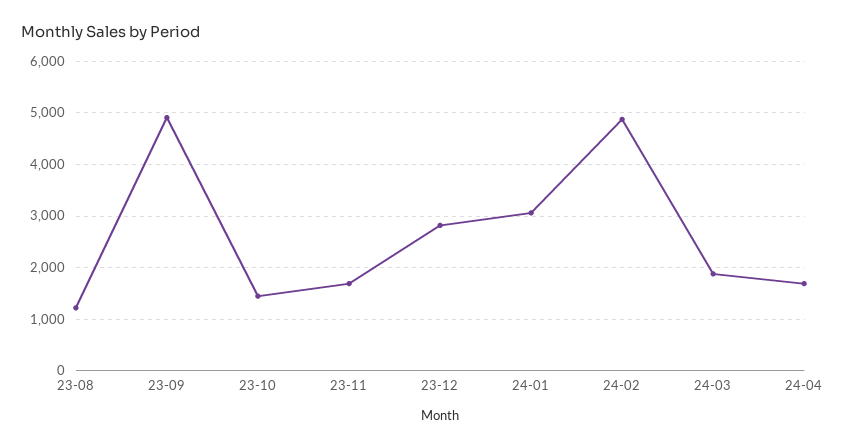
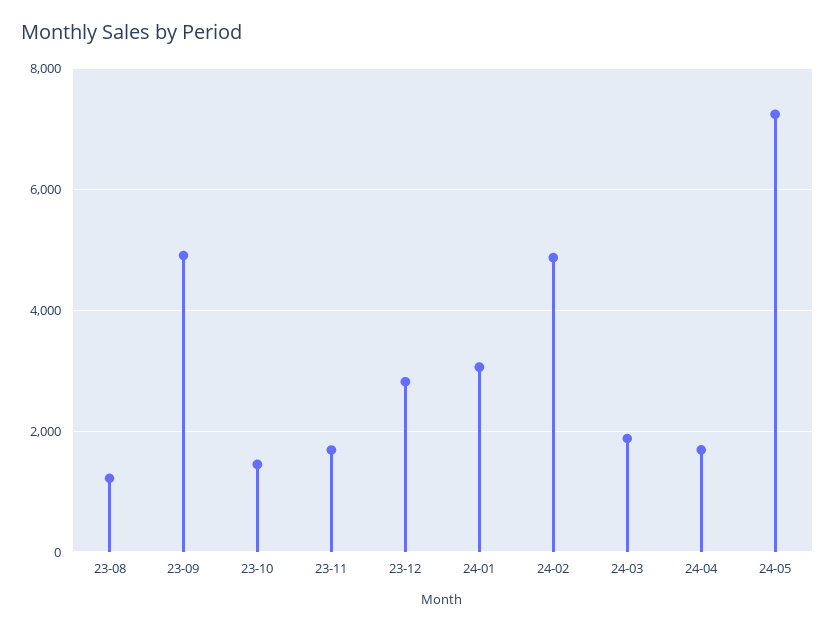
24-05: none -> 7200

